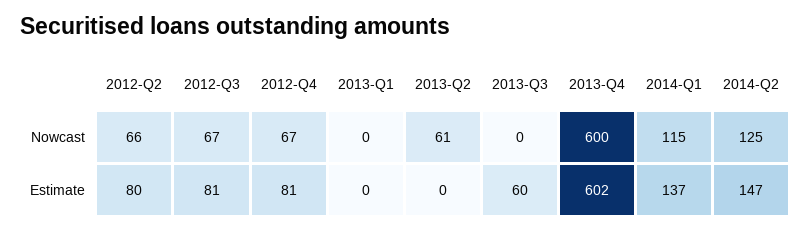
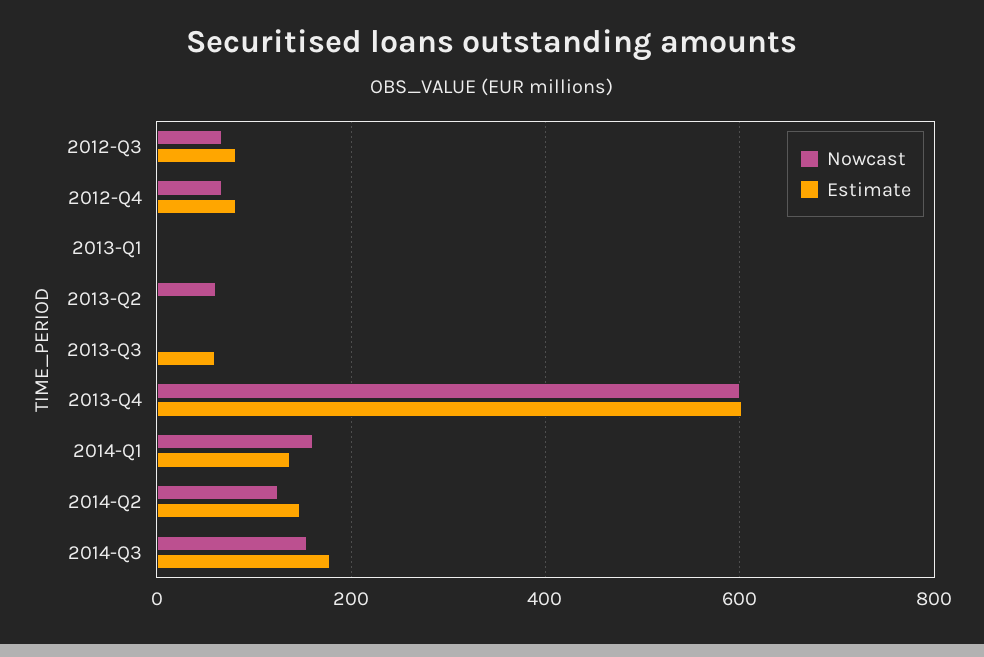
Nowcast, 2012-Q2: 66 -> none
Nowcast, 2014-Q1: 115 -> 160
Estimate, 2012-Q2: 80 -> none
Nowcast, 2014-Q3: none -> 160
Estimate, 2014-Q3: none -> 180

